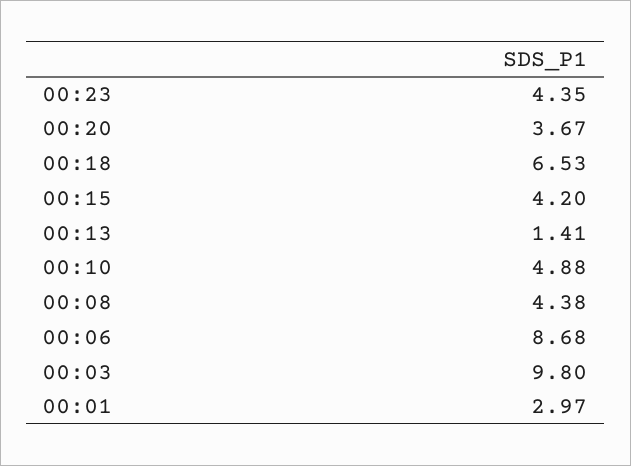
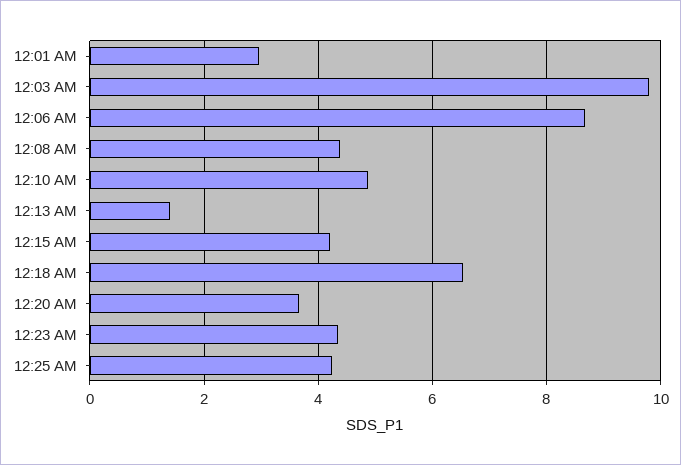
12:25 AM: none -> 4.2

